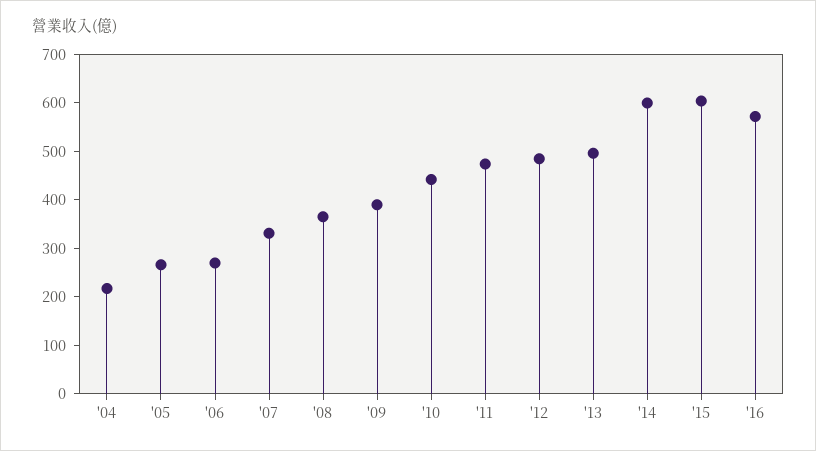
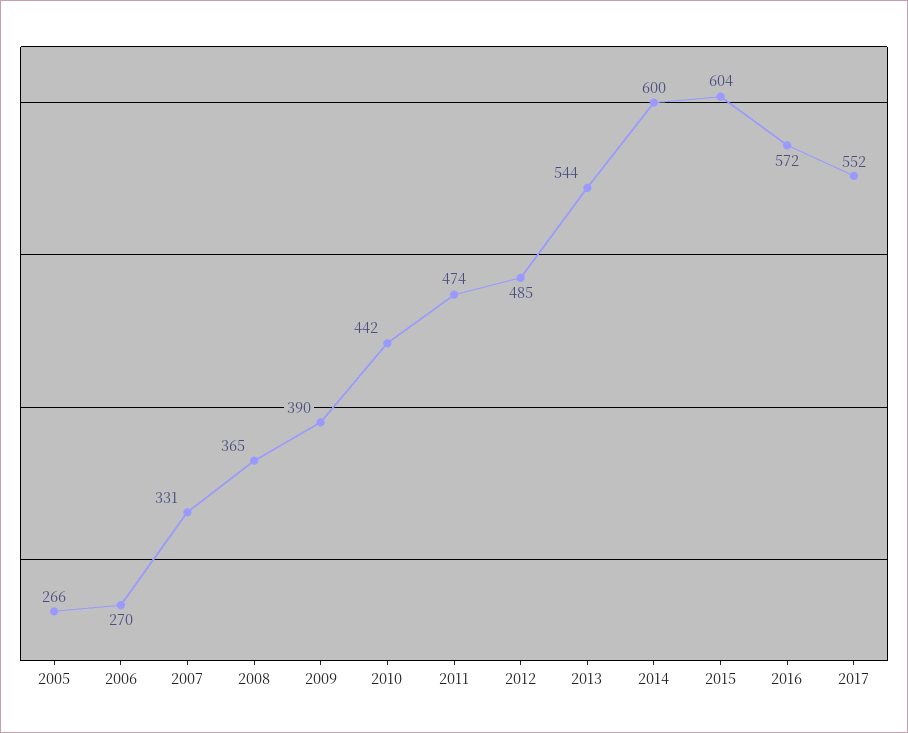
'04: 220 -> none
'13: 500 -> 544
2017: none -> 552

